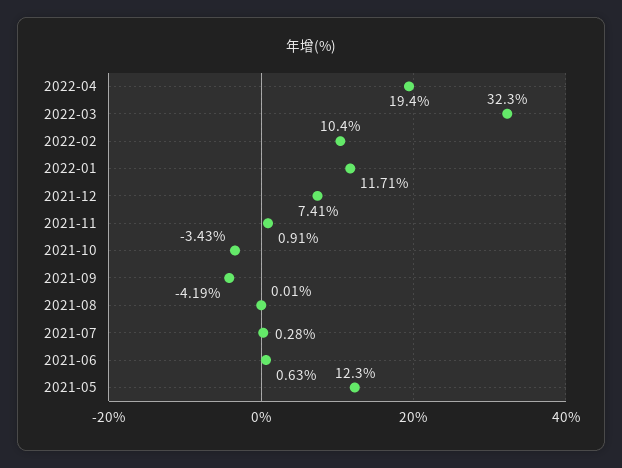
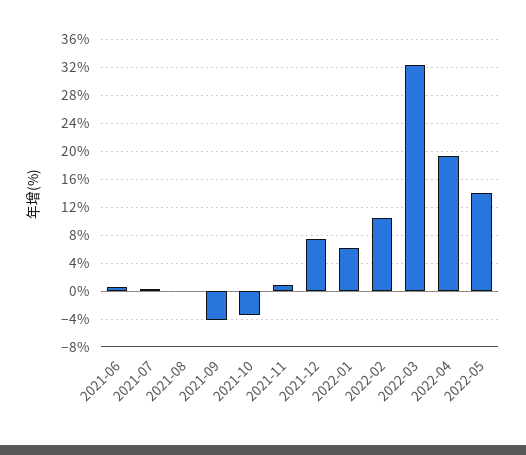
2022-01: 11.71 -> 6
2021-05: 12.3 -> none
2022-05: none -> 14

